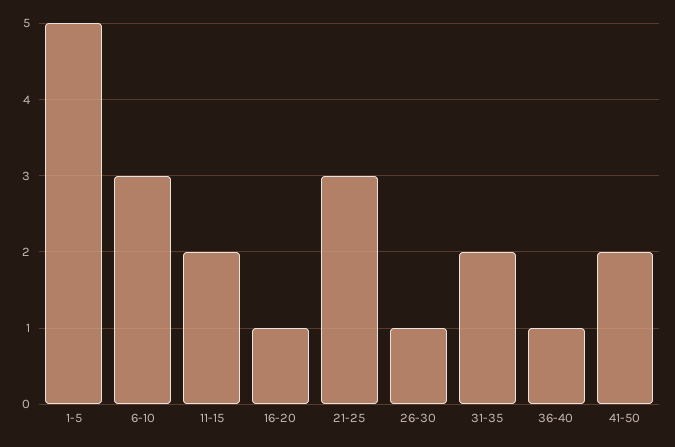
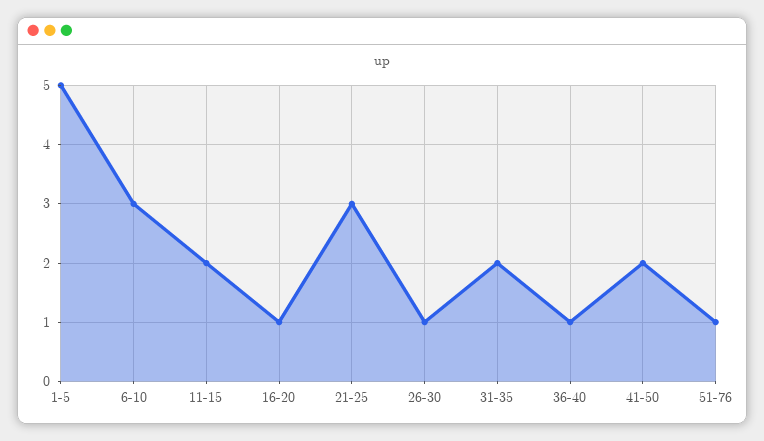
51-76: none -> 1

